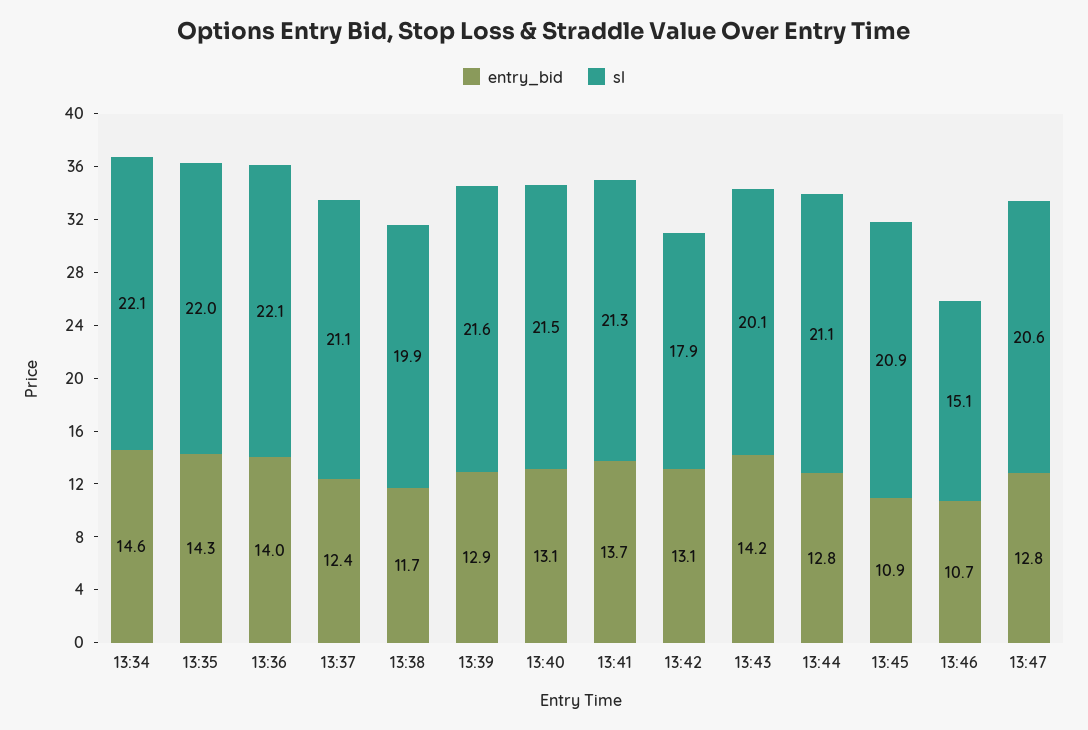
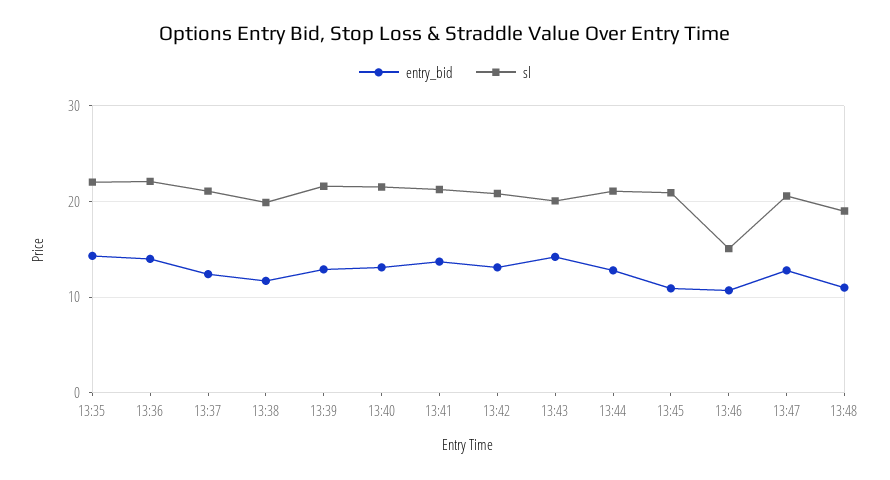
entry_bid, 13:34: 14.6 -> none
sl, 13:34: 22.1 -> none
sl, 13:42: 17.9 -> 21
entry_bid, 13:48: none -> 11
sl, 13:48: none -> 19

